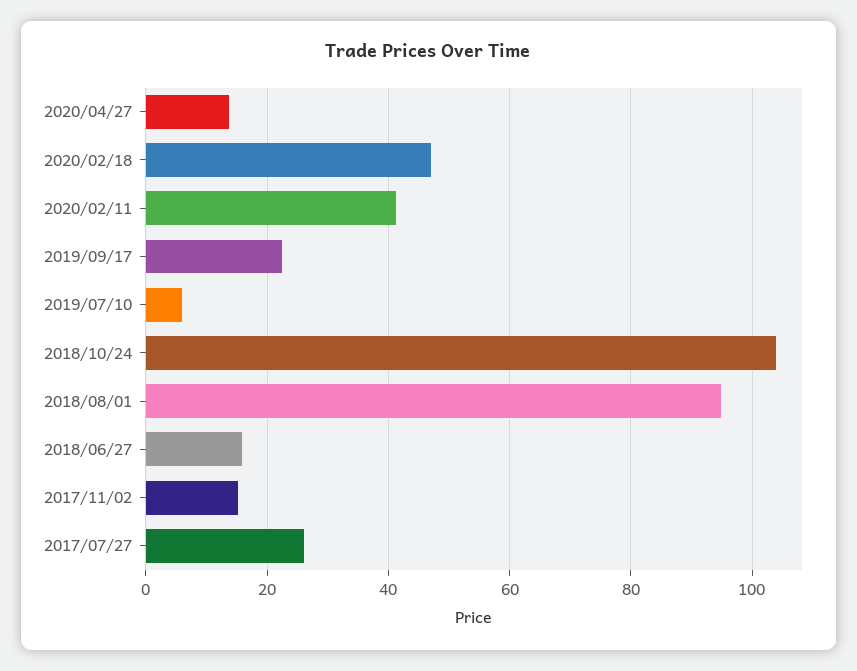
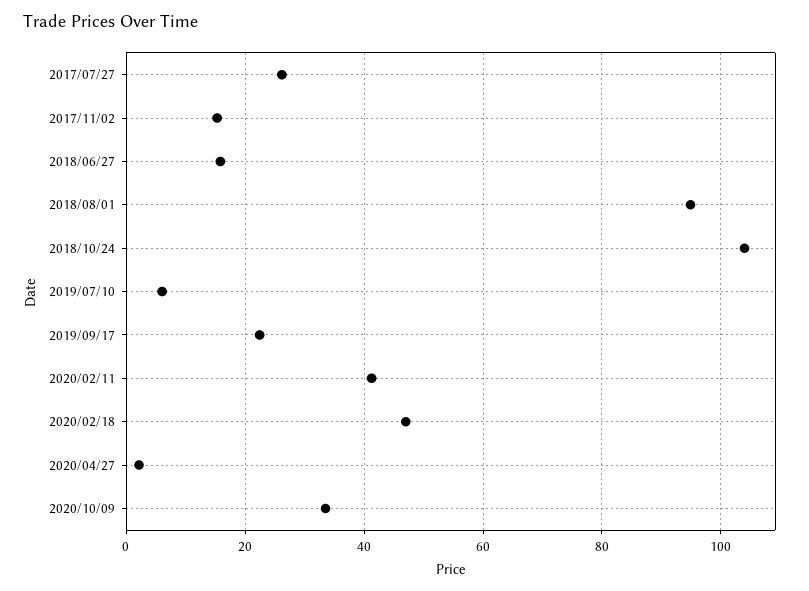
2020/04/27: 14 -> 2
2020/10/09: none -> 34

